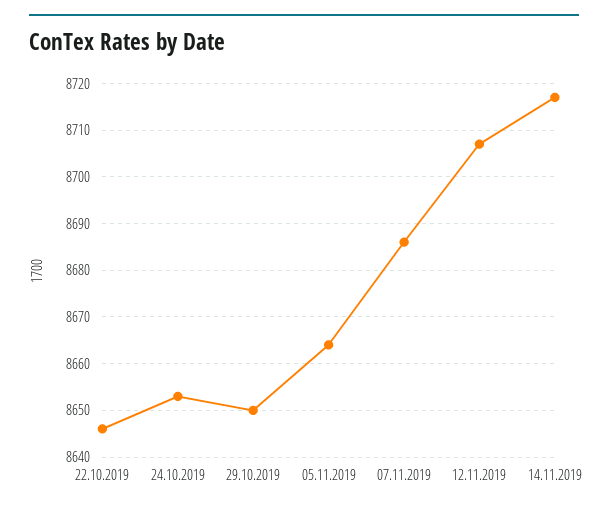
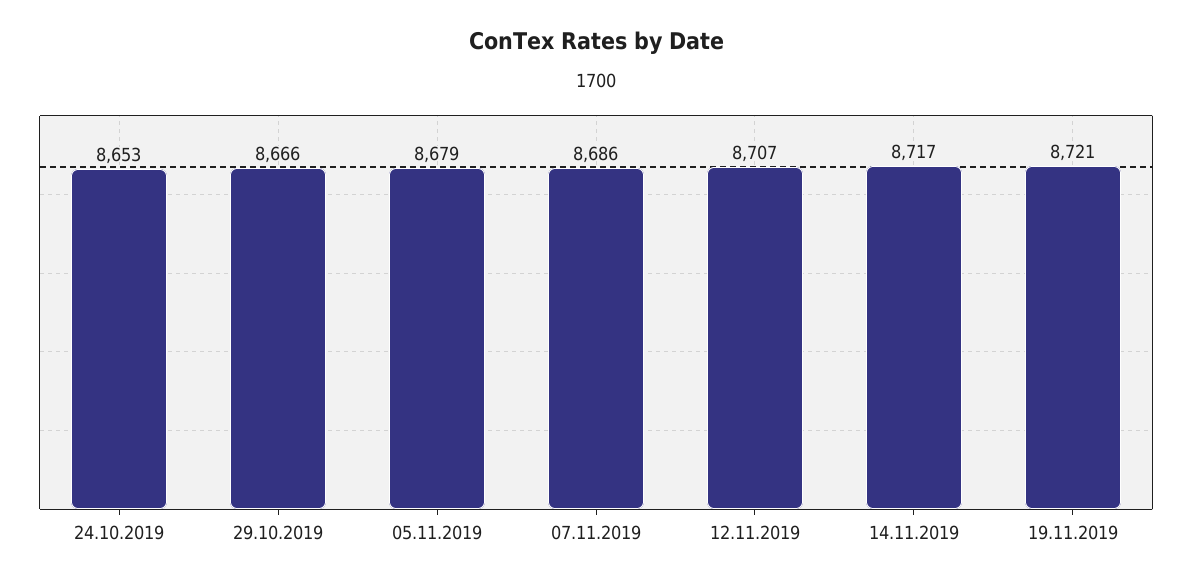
22.10.2019: 8645 -> none
29.10.2019: 8650 -> 8666
05.11.2019: 8665 -> 8679
19.11.2019: none -> 8721

